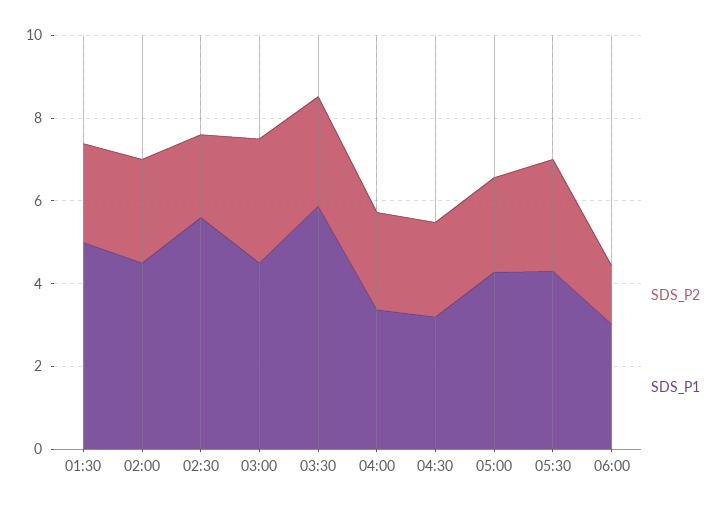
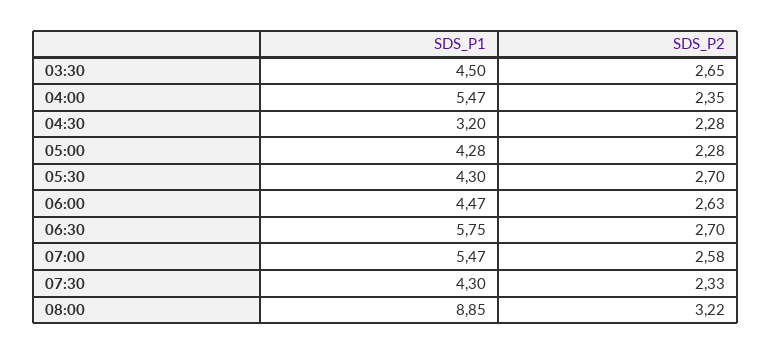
SDS_P2, 01:30: 2.5 -> none
SDS_P1, 01:30: 5 -> none
SDS_P2, 02:00: 2.5 -> none
SDS_P1, 02:00: 4.5 -> none
SDS_P2, 02:30: 2 -> none
SDS_P1, 02:30: 5.5 -> none
SDS_P2, 03:00: 3 -> none
SDS_P1, 03:00: 4.5 -> none
SDS_P1, 03:30: 6 -> 4.5
SDS_P1, 04:00: 3.5 -> 5.47
SDS_P2, 06:00: 1.5 -> 2.63
SDS_P1, 06:00: 3 -> 4.47
SDS_P1, 06:30: none -> 5.75
SDS_P2, 06:30: none -> 2.7
SDS_P1, 07:00: none -> 5.47
SDS_P2, 07:00: none -> 2.58
SDS_P1, 07:30: none -> 4.3
SDS_P2, 07:30: none -> 2.33
SDS_P1, 08:00: none -> 8.85
SDS_P2, 08:00: none -> 3.22

